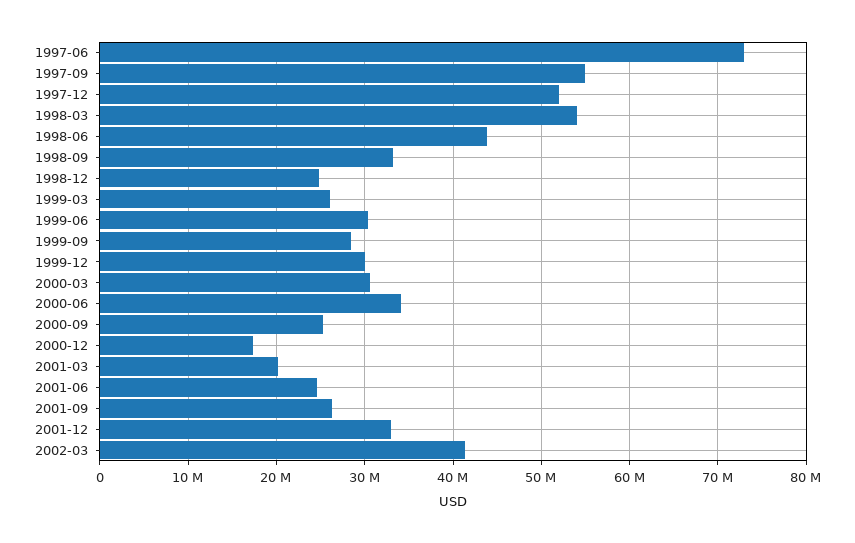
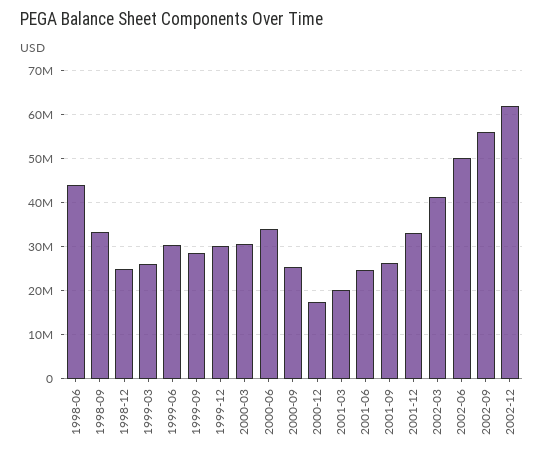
1997-06: 73000000 -> none
1997-09: 55000000 -> none
1997-12: 52000000 -> none
1998-03: 54000000 -> none
2002-06: none -> 50000000
2002-09: none -> 56000000
2002-12: none -> 62000000

